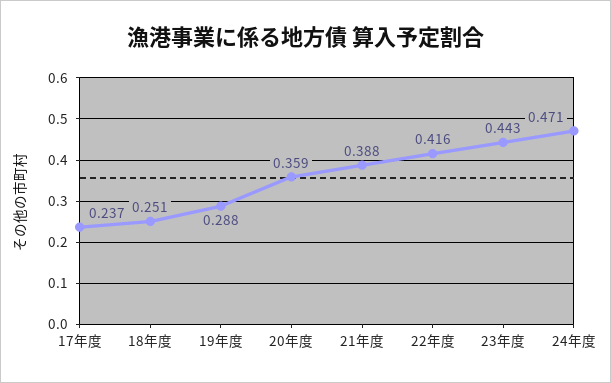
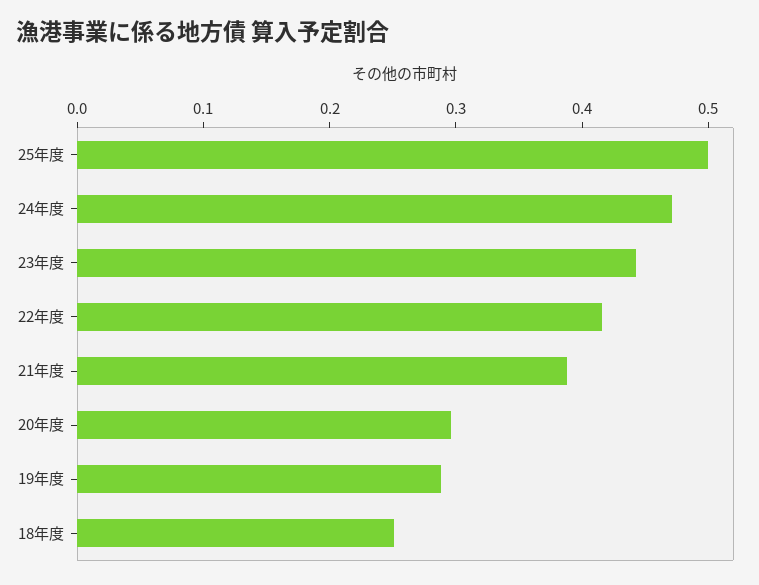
17年度: 0.237 -> none
20年度: 0.359 -> 0.3
25年度: none -> 0.5

